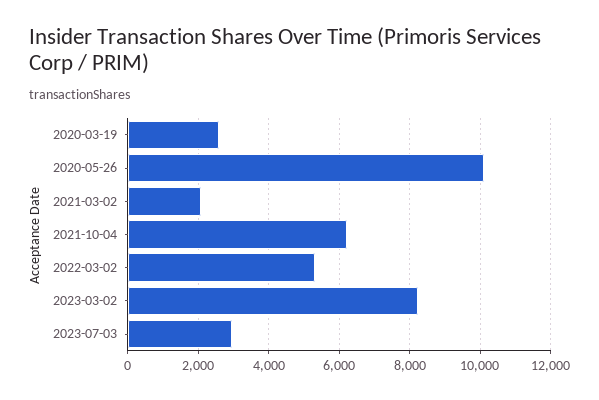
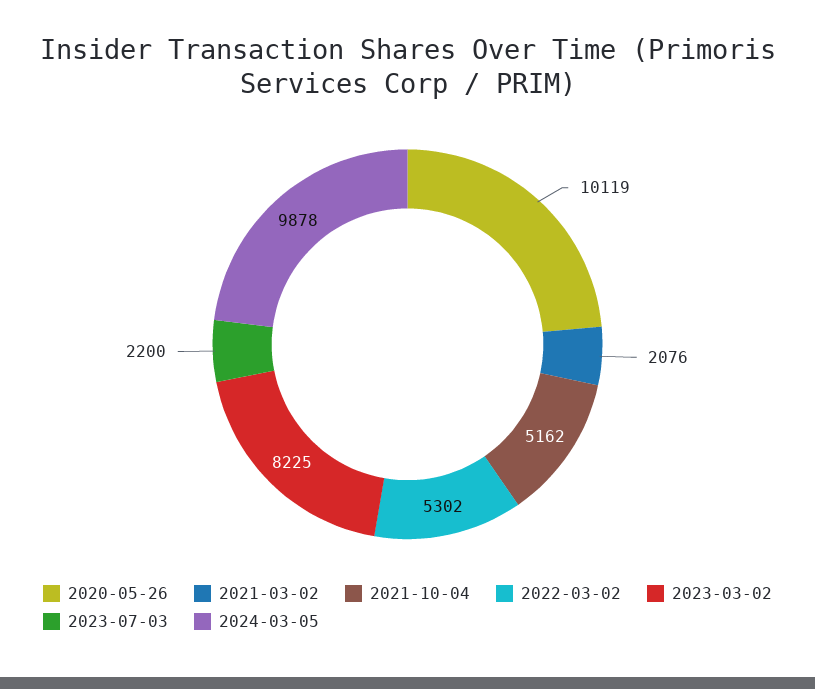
2020-03-19: 2600 -> none
2021-10-04: 6200 -> 5162
2023-07-03: 3000 -> 2200
2024-03-05: none -> 9878

